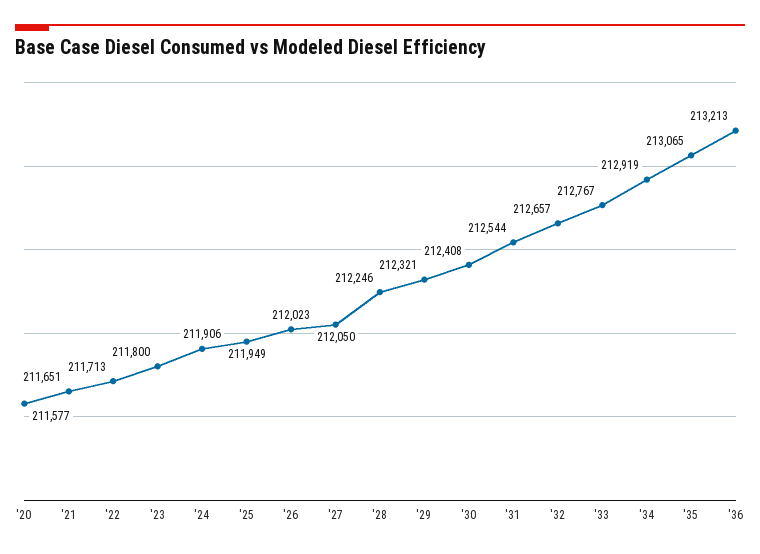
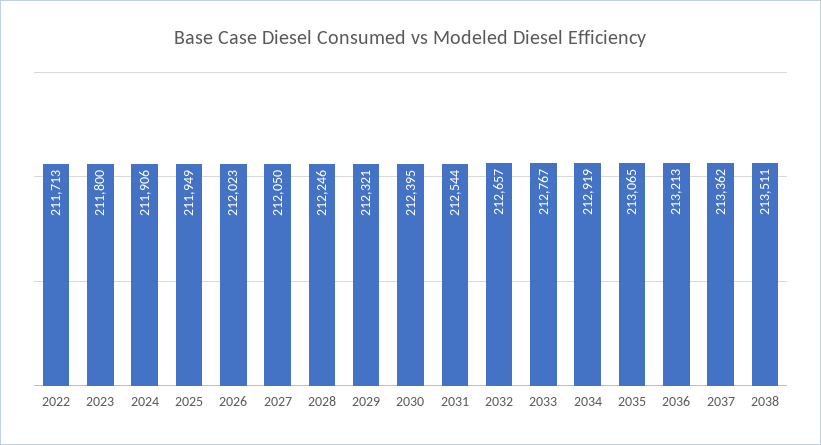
'20: 211577 -> none
'21: 211651 -> none
'30: 212408 -> 212395
2037: none -> 213362
2038: none -> 213511

